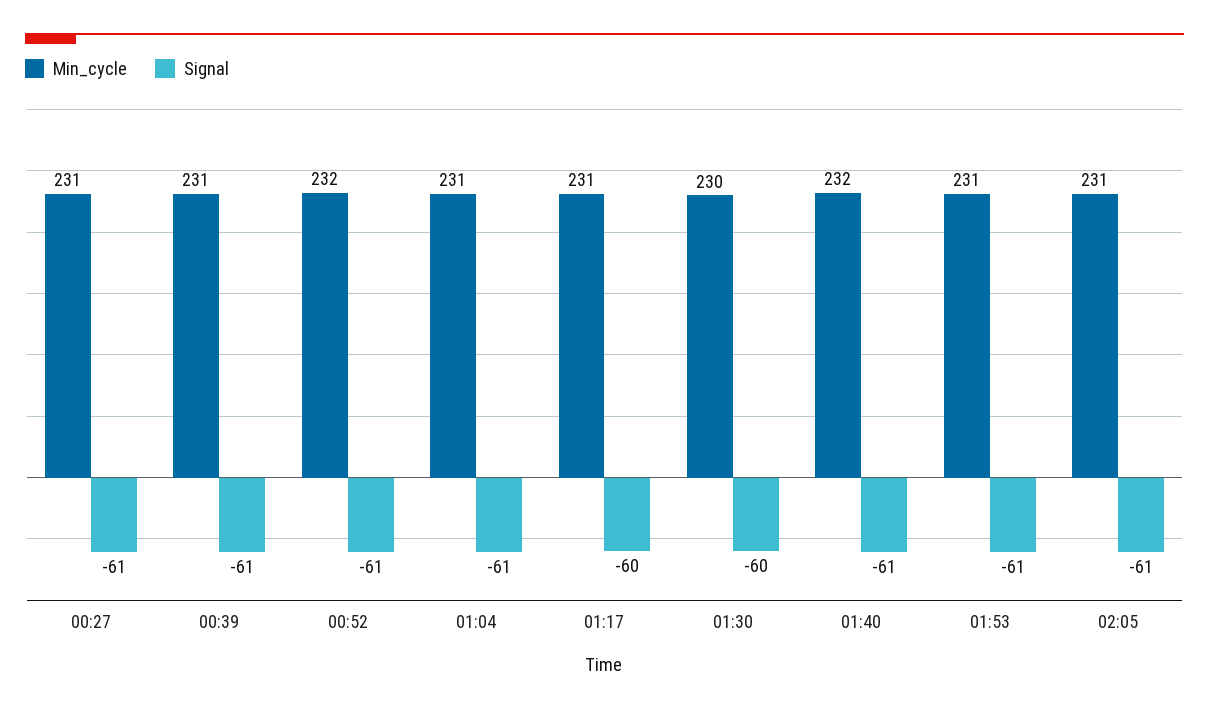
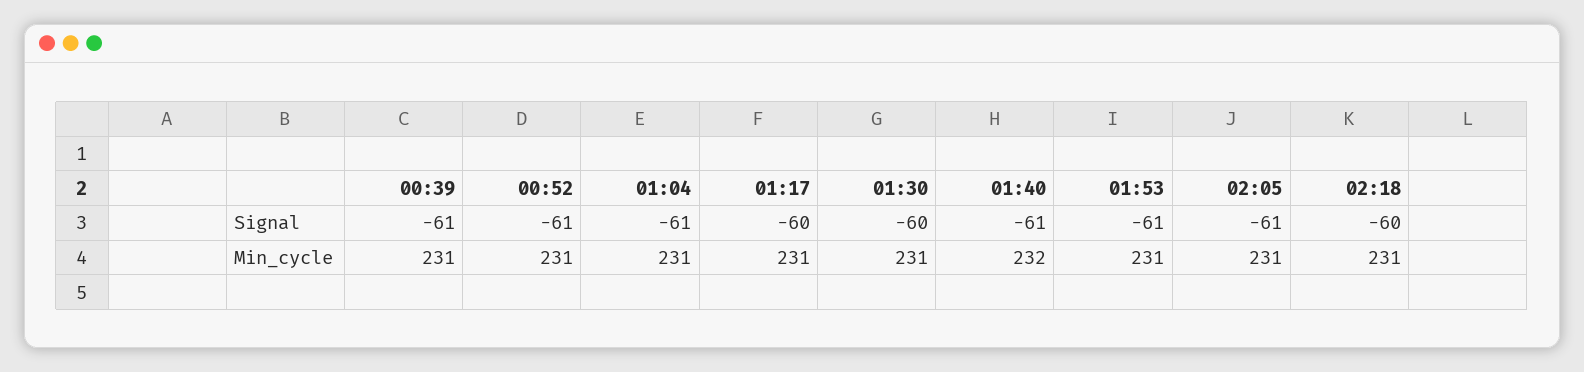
Min_cycle, 00:27: 231 -> none
Signal, 00:27: -61 -> none
Min_cycle, 00:52: 232 -> 231
Min_cycle, 01:30: 230 -> 231
Signal, 02:18: none -> -60
Min_cycle, 02:18: none -> 231

